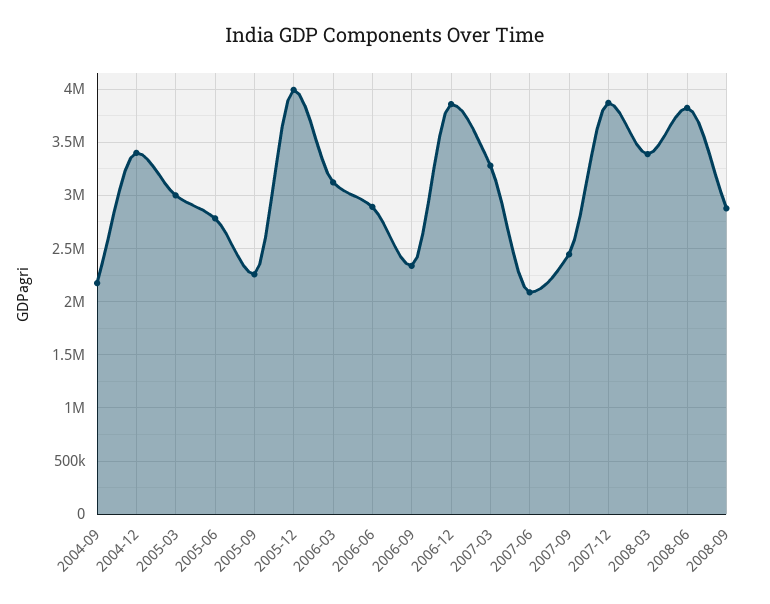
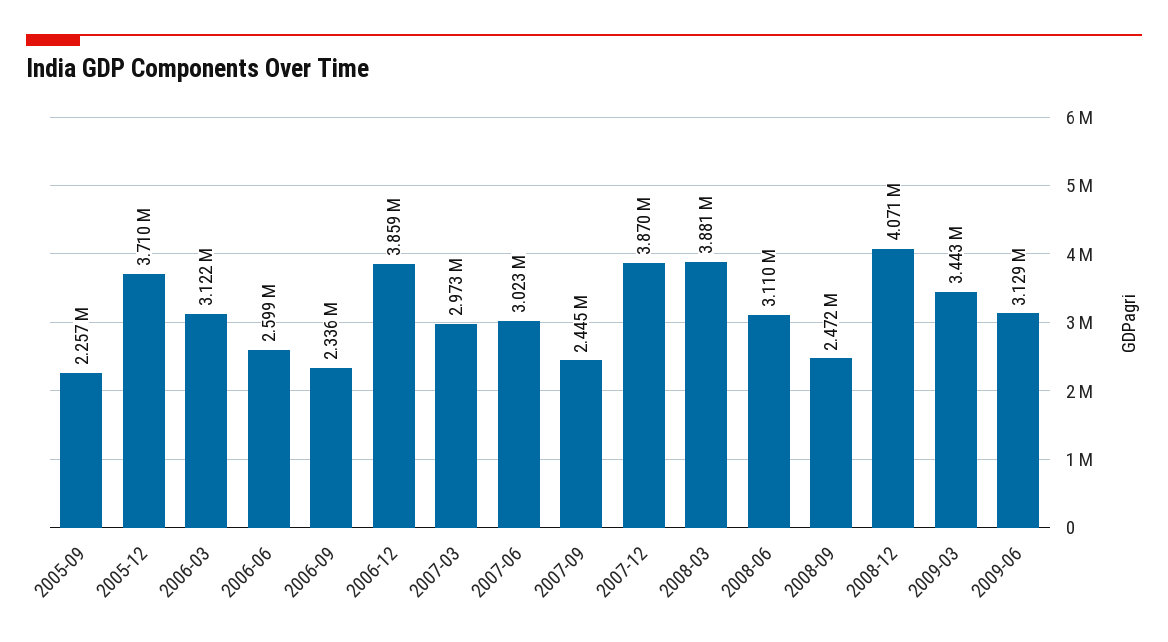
2004-09: 2200000 -> none
2004-12: 3400000 -> none
2005-03: 3000000 -> none
2005-06: 2800000 -> none
2005-12: 4000000 -> 3710000
2006-06: 2900000 -> 2599000
2007-03: 3300000 -> 2973000
2007-06: 2100000 -> 3023000
2008-03: 3400000 -> 3881000
2008-06: 3800000 -> 3110000
2008-09: 2900000 -> 2472000
2008-12: none -> 4071000
2009-03: none -> 3443000
2009-06: none -> 3129000

